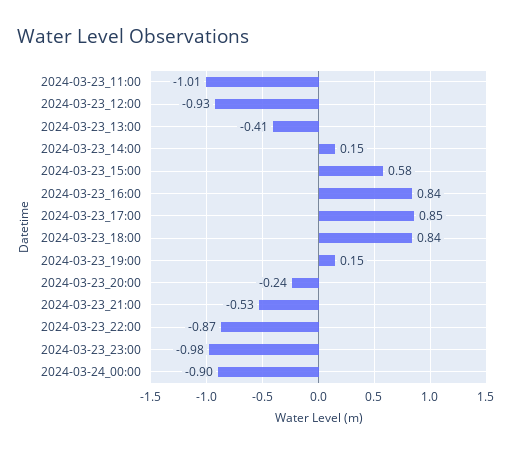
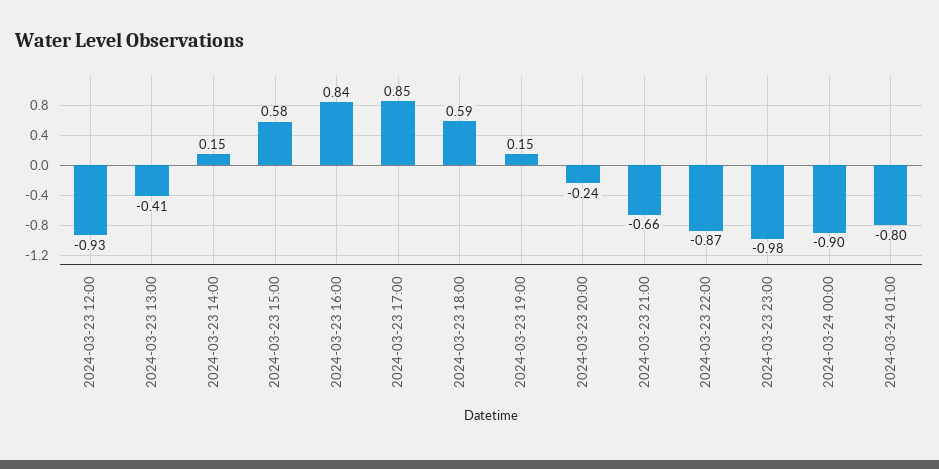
2024-03-23_11:00: -1.01 -> none
2024-03-23_18:00: 0.84 -> 0.59
2024-03-23_21:00: -0.53 -> -0.66
2024-03-24 01:00: none -> -0.8

